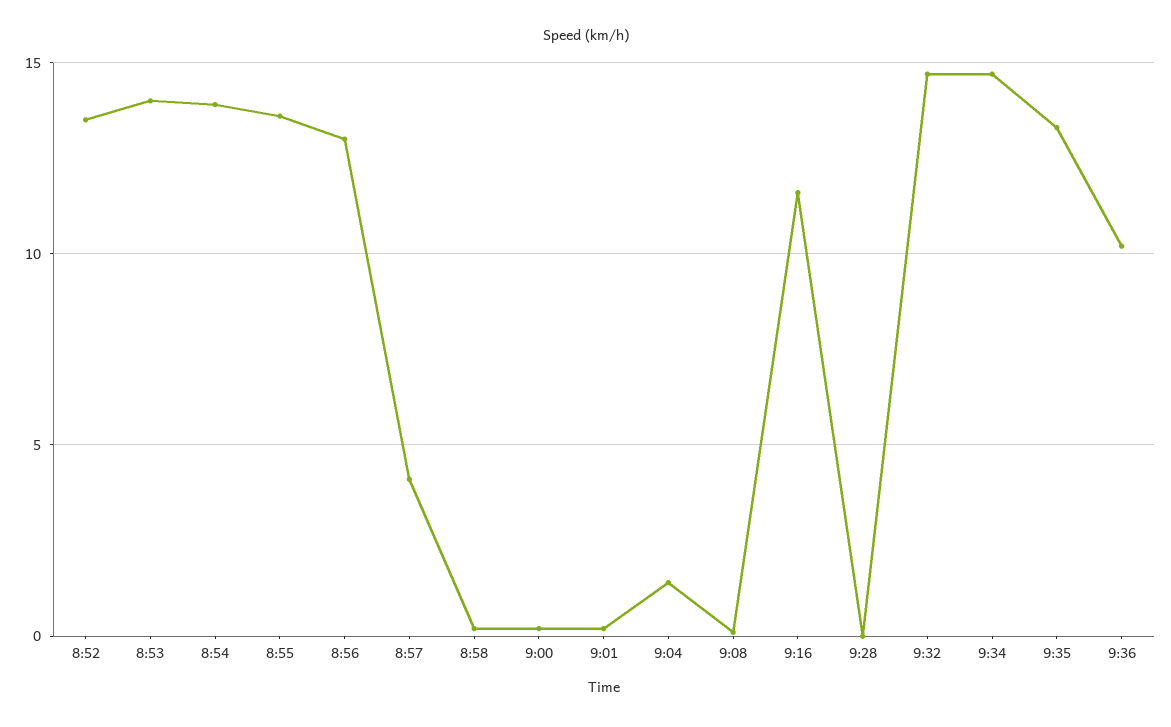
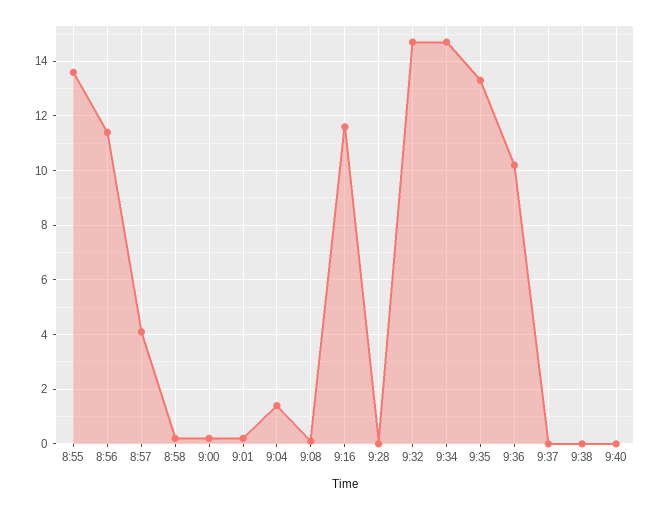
8:52: 13.5 -> none
8:53: 14 -> none
8:54: 14 -> none
8:56: 13 -> 11.5
9:37: none -> 0
9:38: none -> 0
9:40: none -> 0

